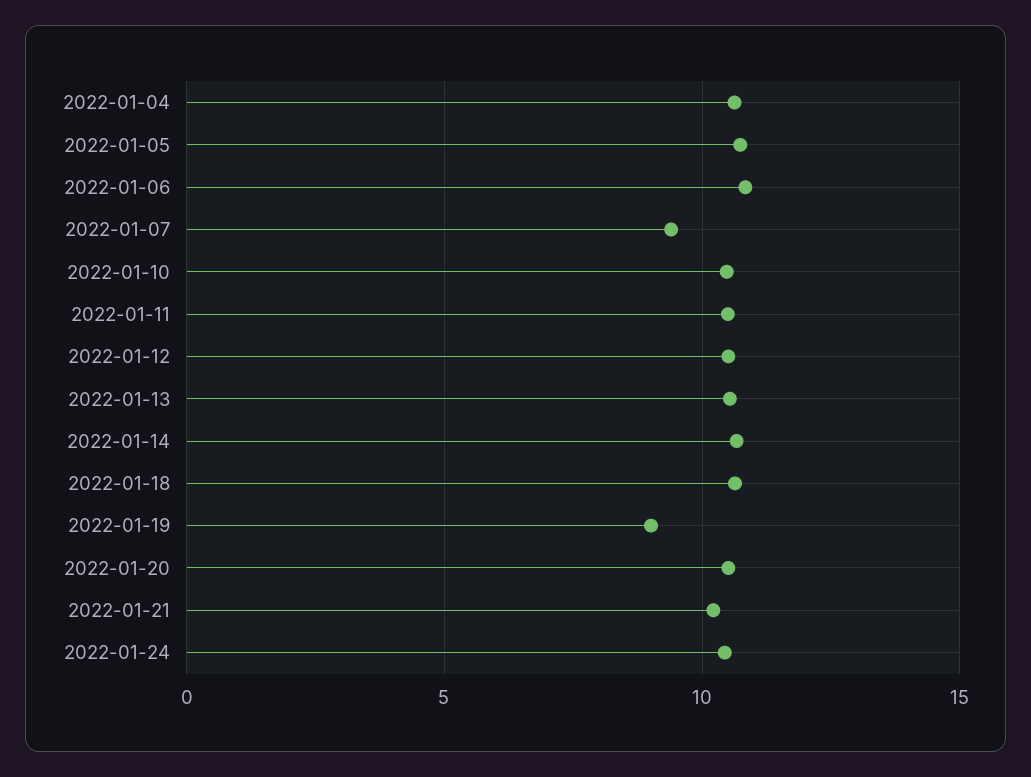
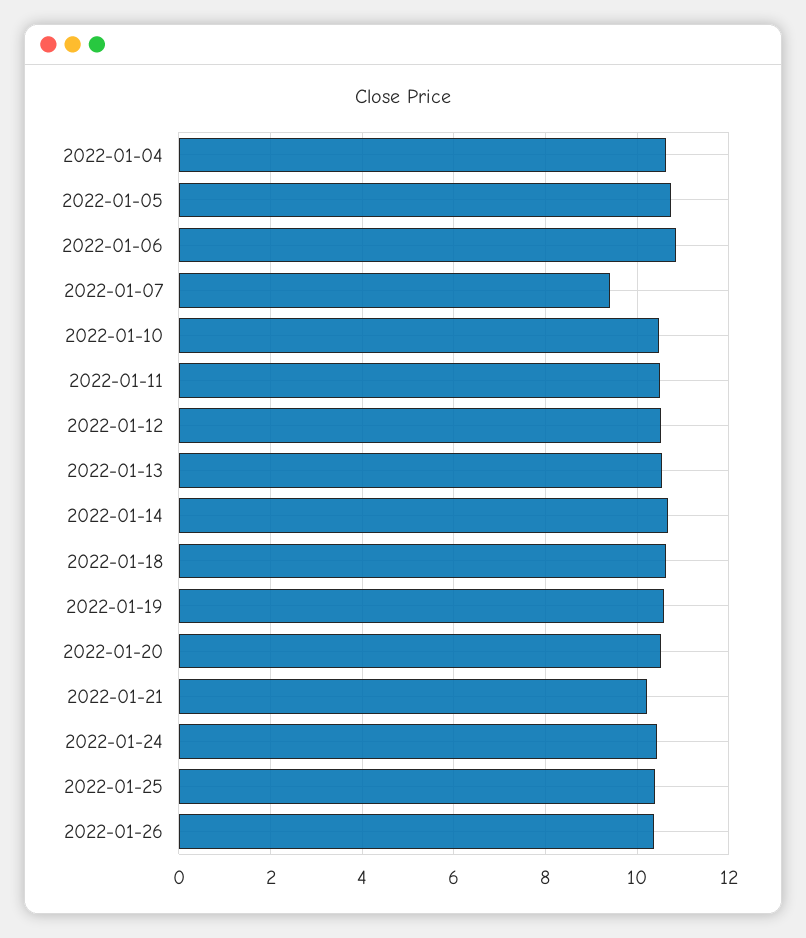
2022-01-19: 9 -> 10.6
2022-01-25: none -> 10.4
2022-01-26: none -> 10.4

